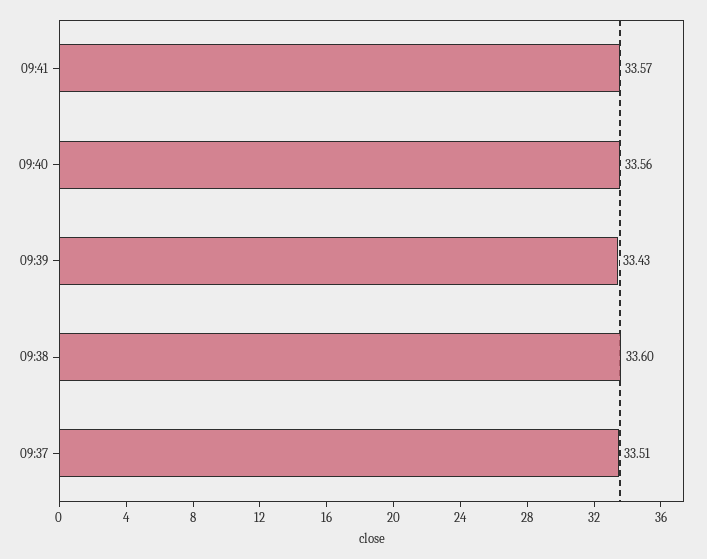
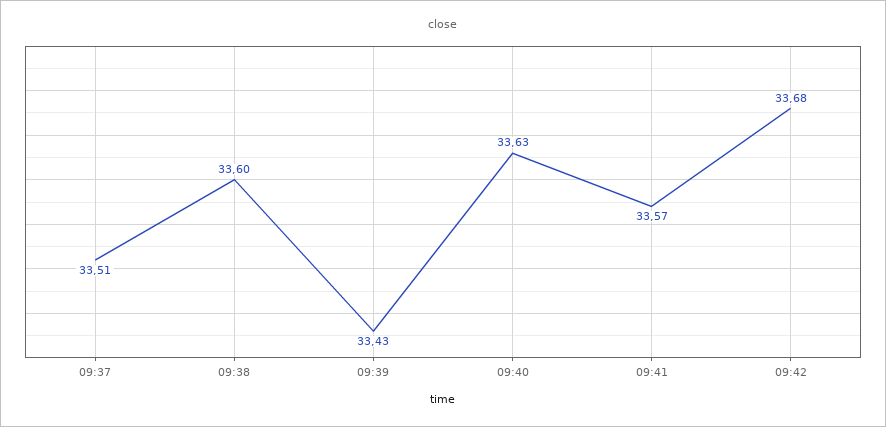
09:40: 33.56 -> 33.63
09:42: none -> 33.68

